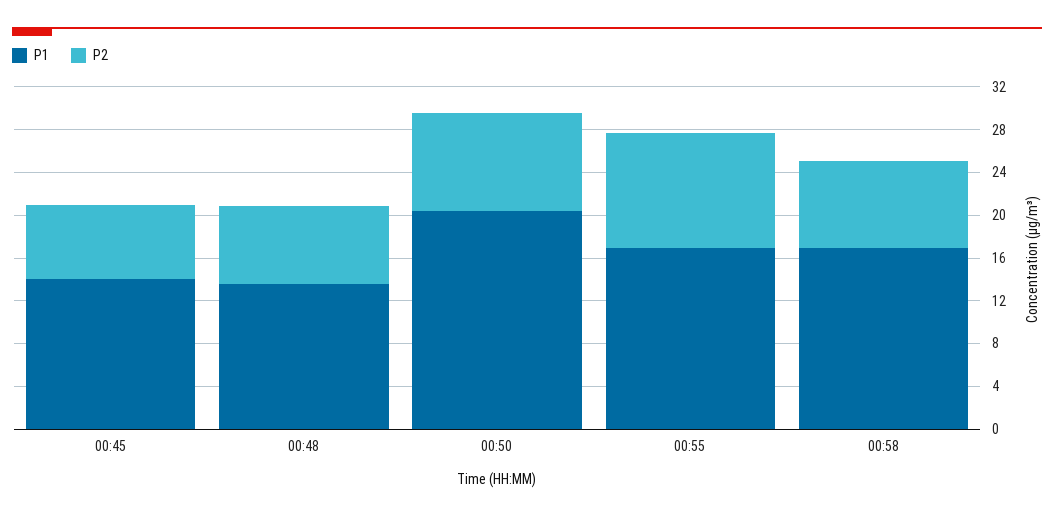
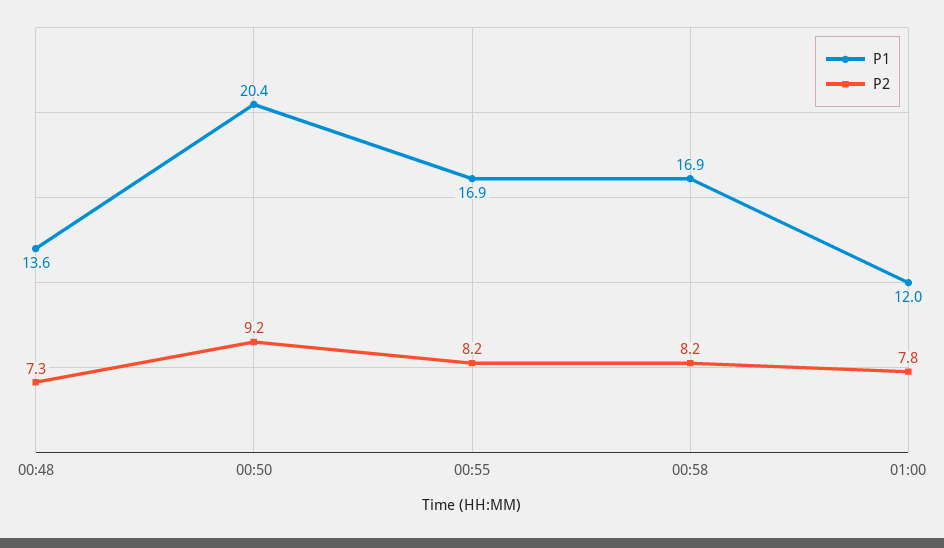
P1, 00:45: 14 -> none
P2, 00:45: 7 -> none
P2, 00:55: 11 -> 8.2
P1, 01:00: none -> 12
P2, 01:00: none -> 7.8

